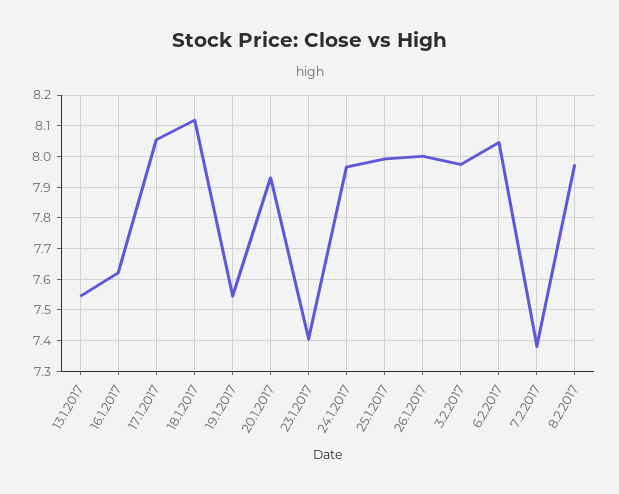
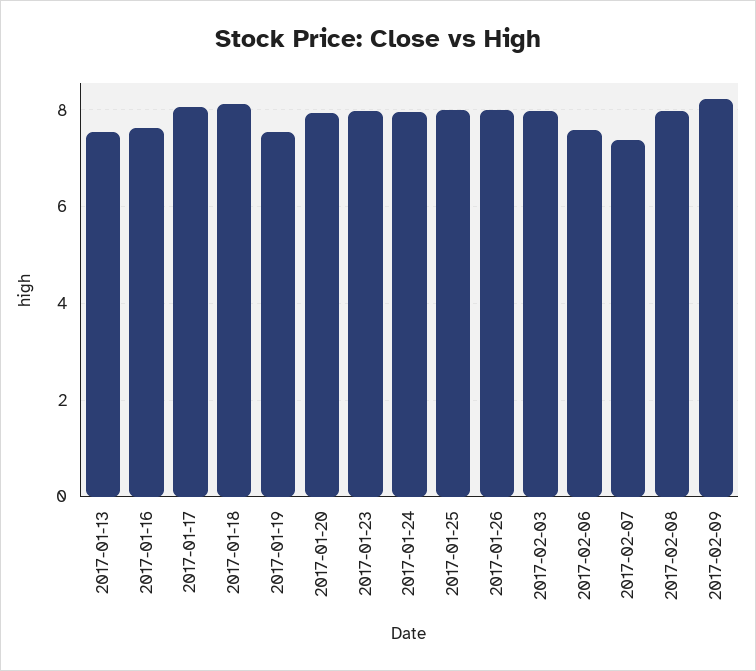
23.1.2017: 7.4 -> 8
6.2.2017: 8.04 -> 7.6
2017-02-09: none -> 8.2

